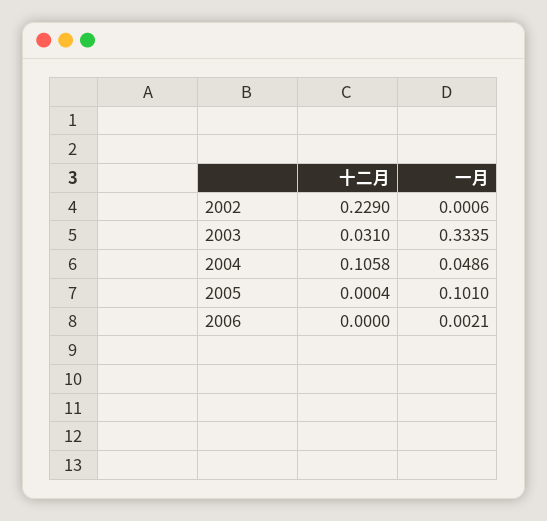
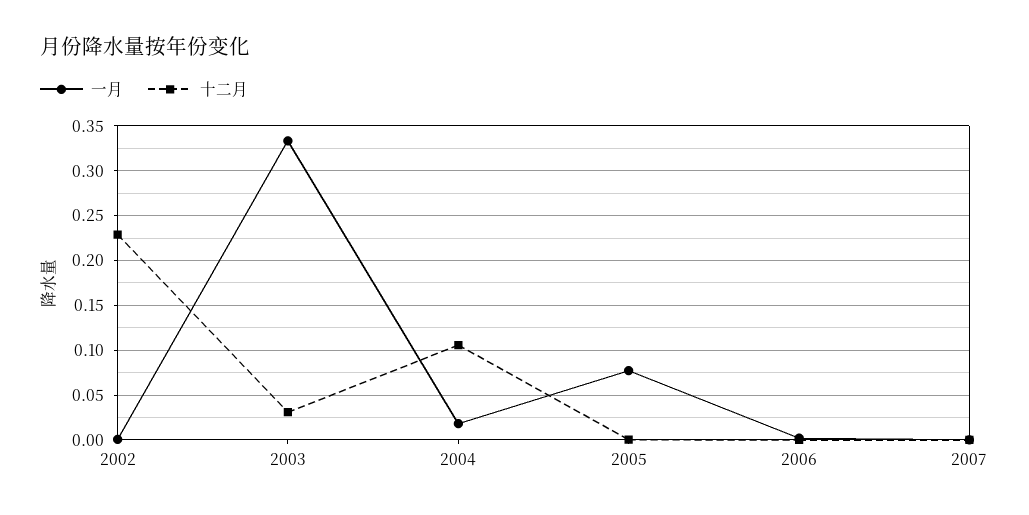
一月, 2004: 0.0486 -> 0.02
一月, 2005: 0.101 -> 0.08
一月, 2007: none -> 0
十二月, 2007: none -> 0

